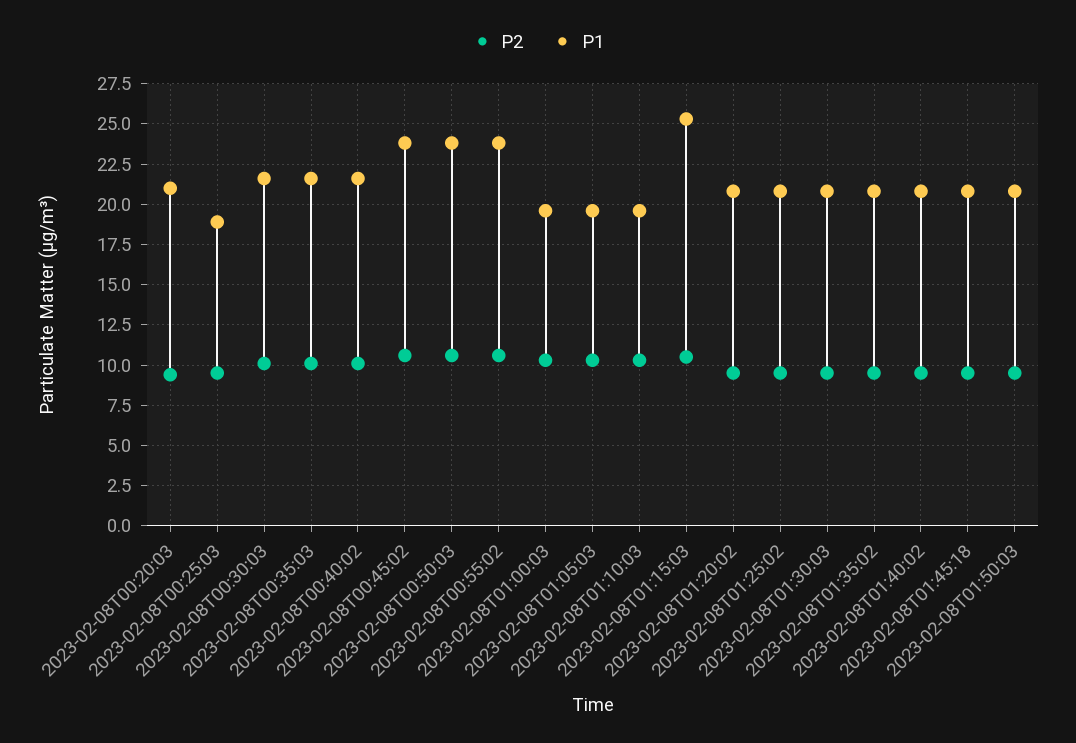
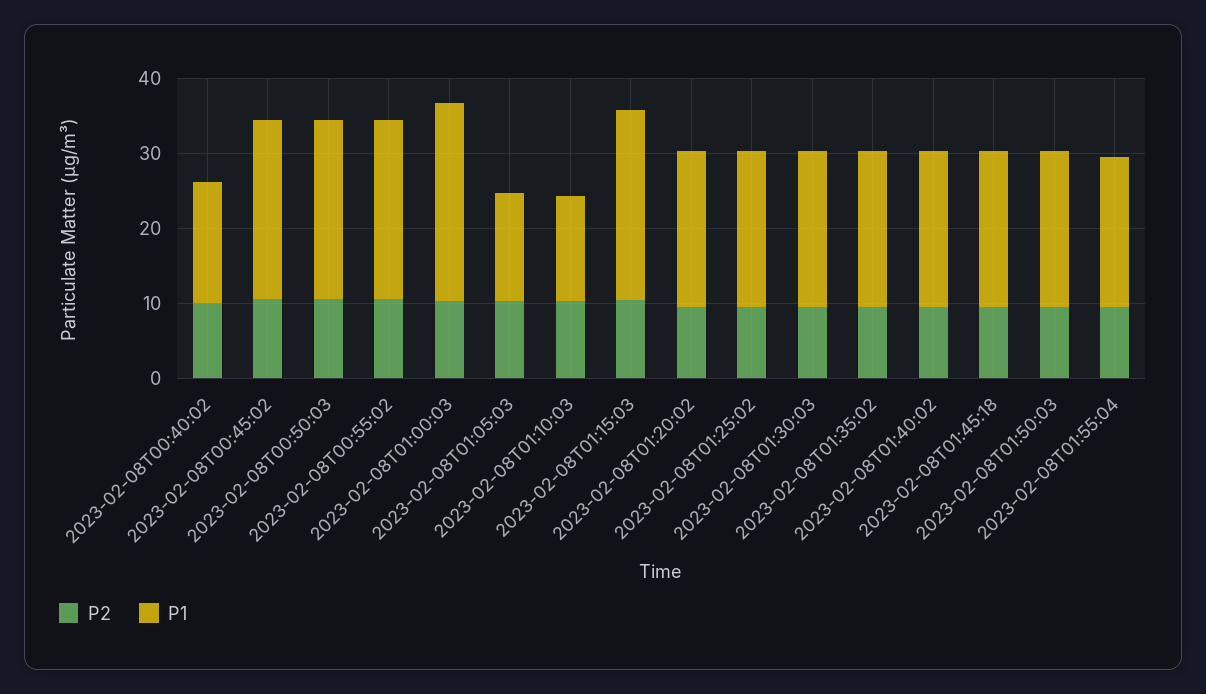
P2, 2023-02-08T00:20:03: 9.5 -> none
P1, 2023-02-08T00:20:03: 21 -> none
P2, 2023-02-08T00:25:03: 9.5 -> none
P1, 2023-02-08T00:25:03: 19 -> none
P2, 2023-02-08T00:30:03: 10 -> none
P1, 2023-02-08T00:30:03: 21.5 -> none
P2, 2023-02-08T00:35:03: 10 -> none
P1, 2023-02-08T00:35:03: 21.5 -> none
P1, 2023-02-08T00:40:02: 21.5 -> 16
P1, 2023-02-08T01:00:03: 19.5 -> 26
P1, 2023-02-08T01:05:03: 19.5 -> 14
P1, 2023-02-08T01:10:03: 19.5 -> 14
P2, 2023-02-08T01:55:04: none -> 10
P1, 2023-02-08T01:55:04: none -> 20

